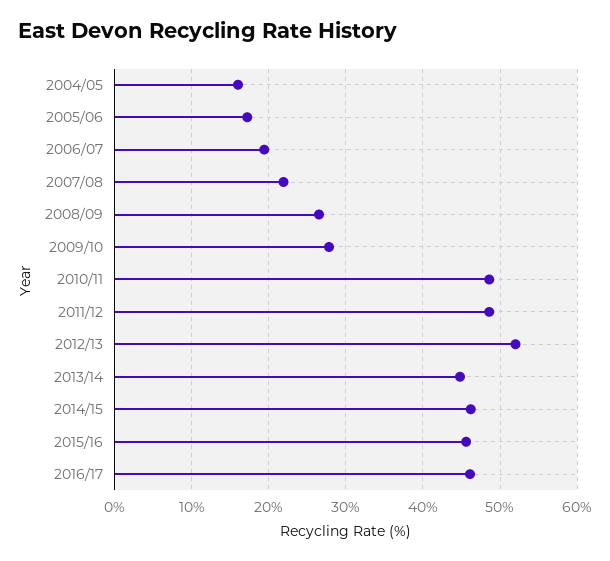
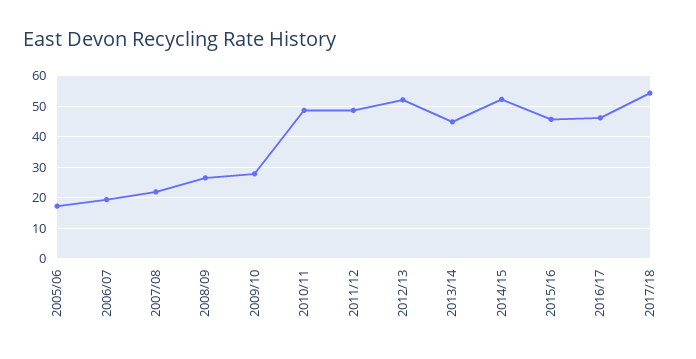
2004/05: 16 -> none
2014/15: 46 -> 52
2017/18: none -> 54

